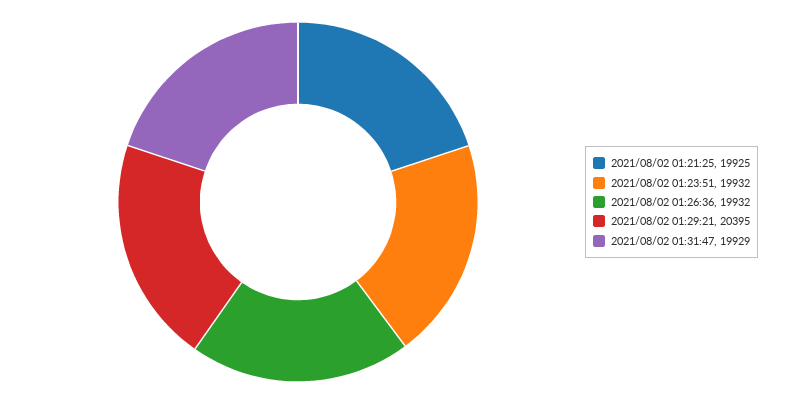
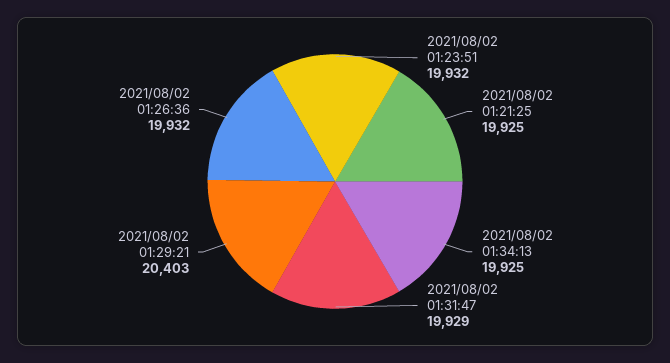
2021/08/02 01:29:21: 20395 -> 20403
2021/08/02 01:34:13: none -> 19925

